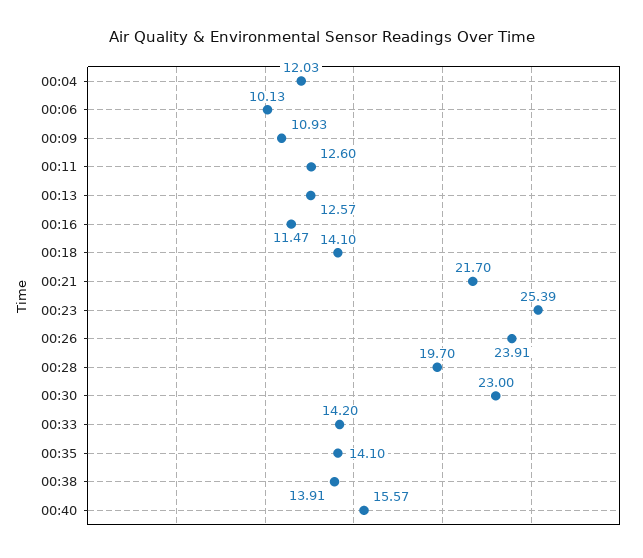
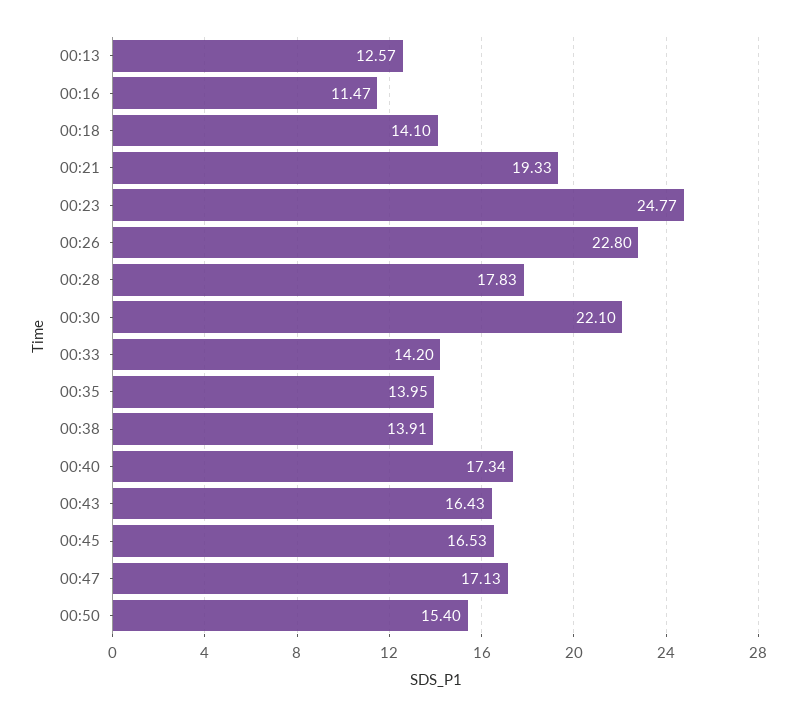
00:04: 12.03 -> none
00:06: 10.13 -> none
00:09: 10.93 -> none
00:11: 12.6 -> none
00:21: 21.7 -> 19.33
00:23: 25.39 -> 24.77
00:26: 23.91 -> 22.8
00:28: 19.7 -> 17.83
00:30: 23 -> 22.1
00:35: 14.1 -> 13.95
00:40: 15.57 -> 17.34
00:43: none -> 16.43
00:45: none -> 16.53
00:47: none -> 17.13
00:50: none -> 15.4

